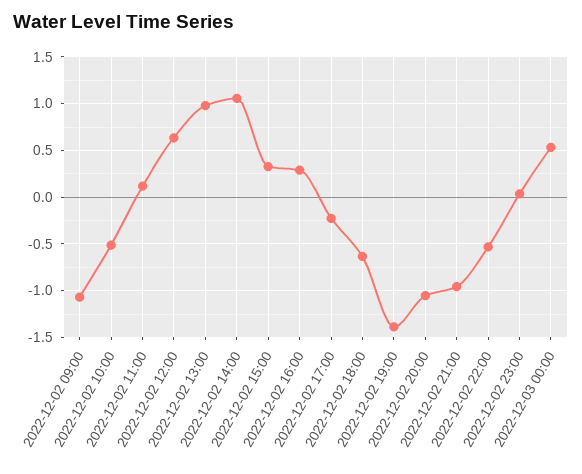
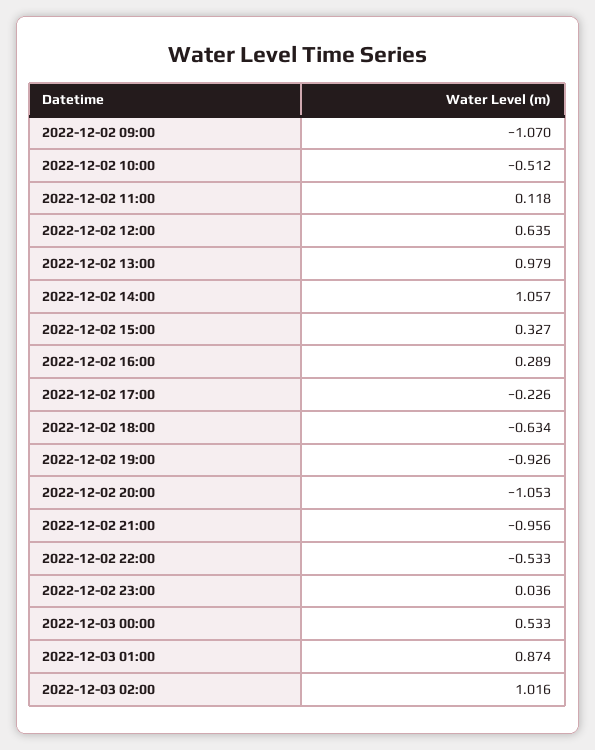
2022-12-02 19:00: -1.4 -> -0.926
2022-12-03 01:00: none -> 0.874
2022-12-03 02:00: none -> 1.016

